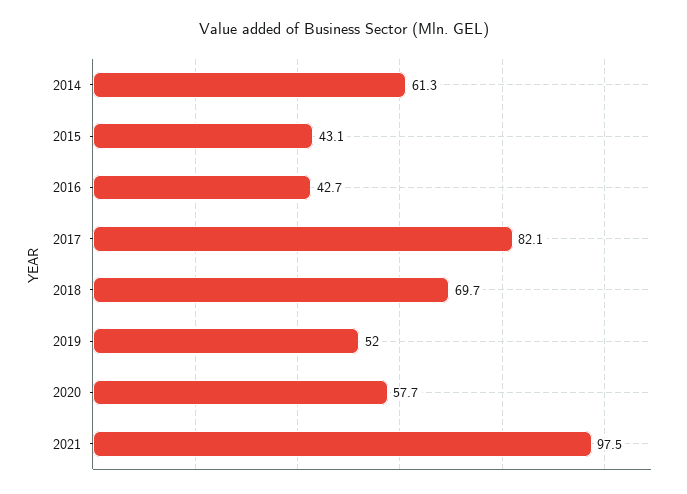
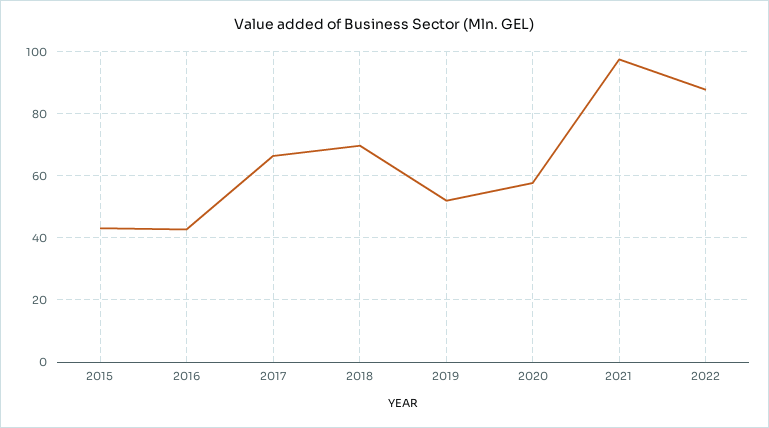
2014: 61.3 -> none
2017: 82.1 -> 66
2022: none -> 88

